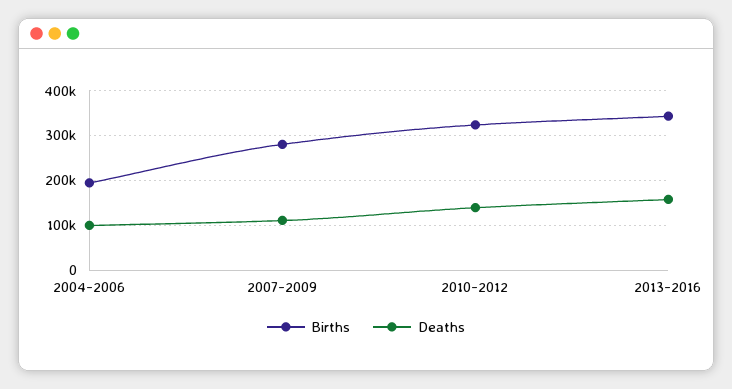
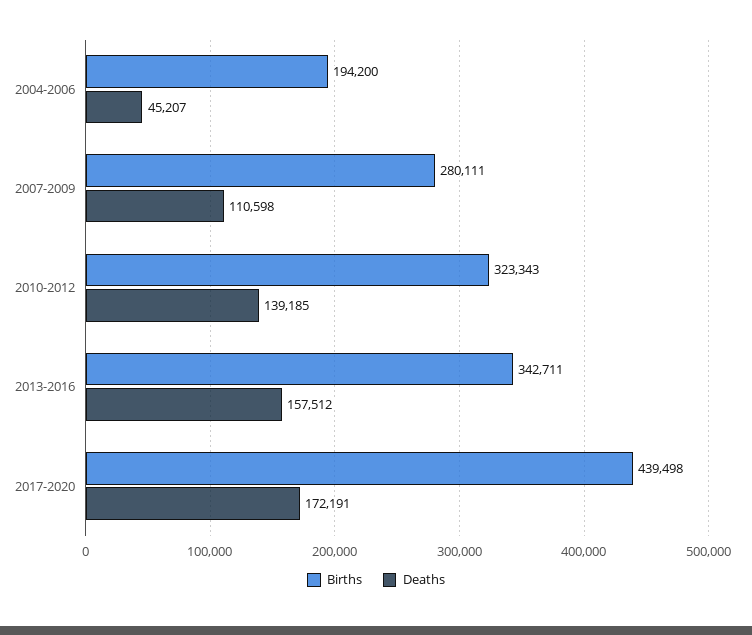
Deaths, 2004-2006: 100000 -> 45207
Births, 2017-2020: none -> 439498
Deaths, 2017-2020: none -> 172191

